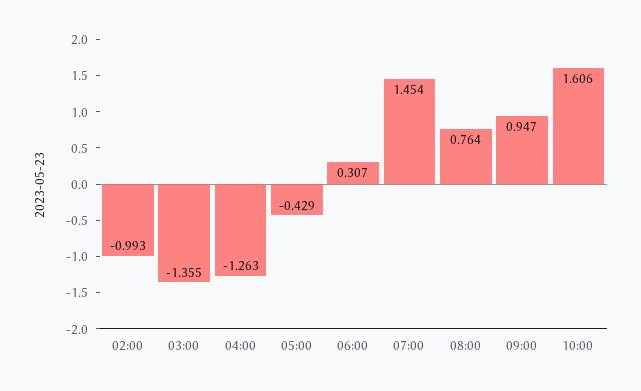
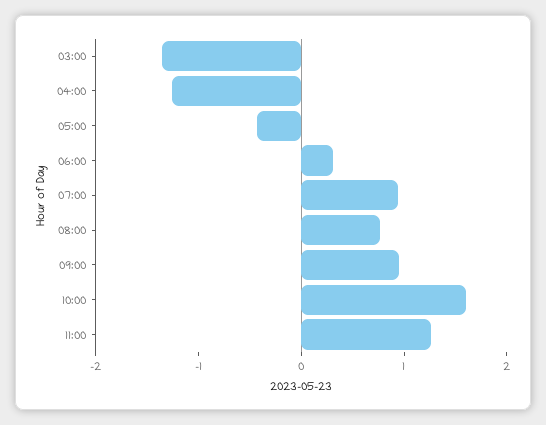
02:00: -0.993 -> none
07:00: 1.454 -> 1
11:00: none -> 1.2

